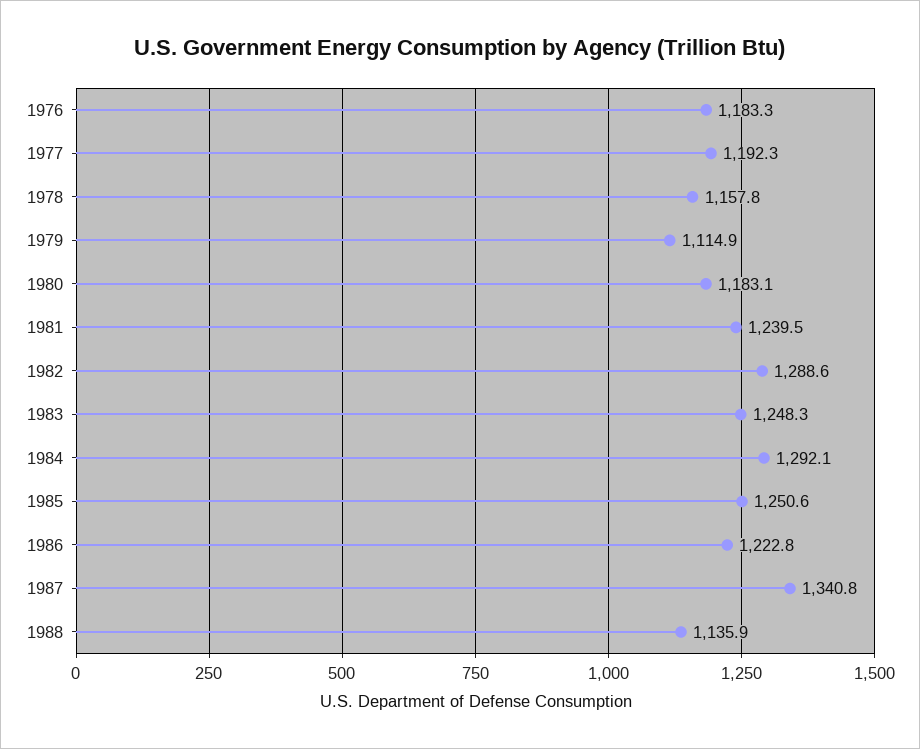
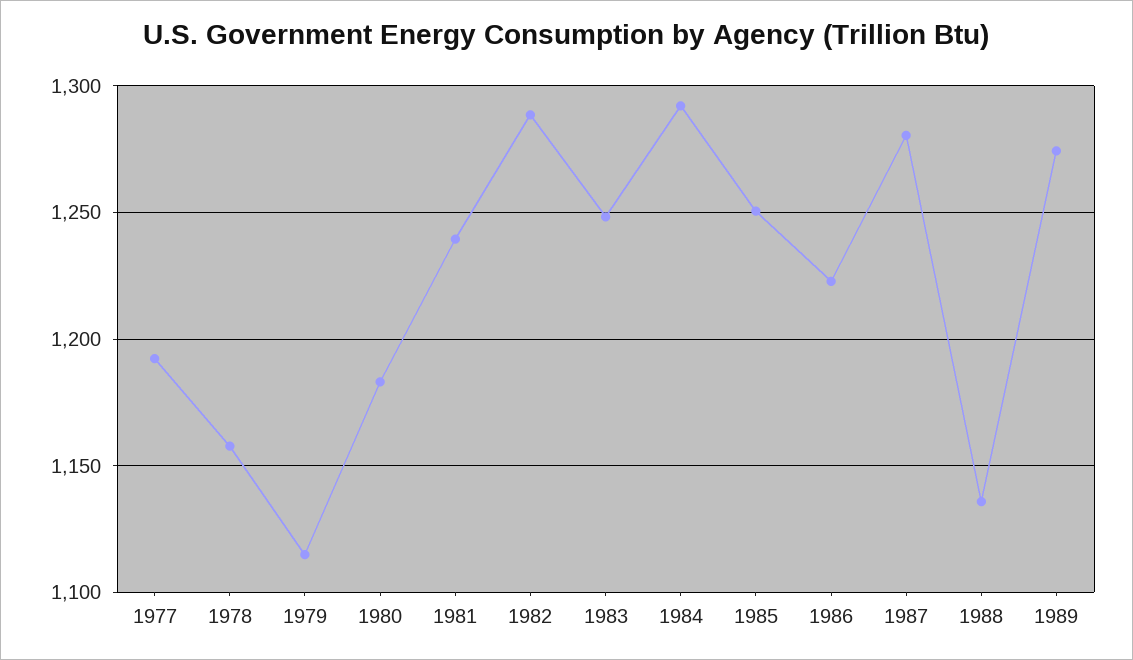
1976: 1183.3 -> none
1987: 1340.8 -> 1280
1989: none -> 1275

